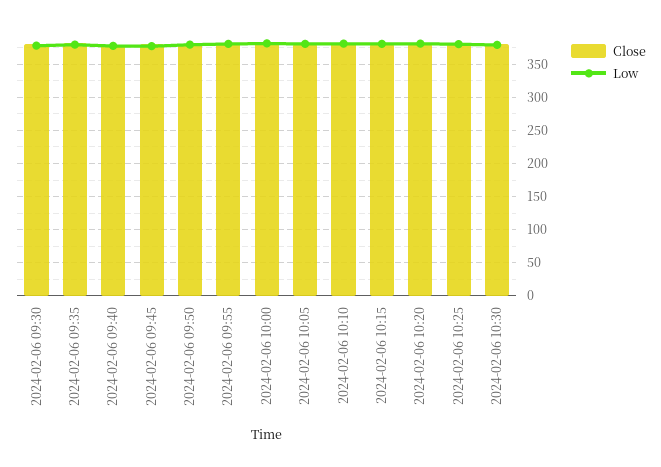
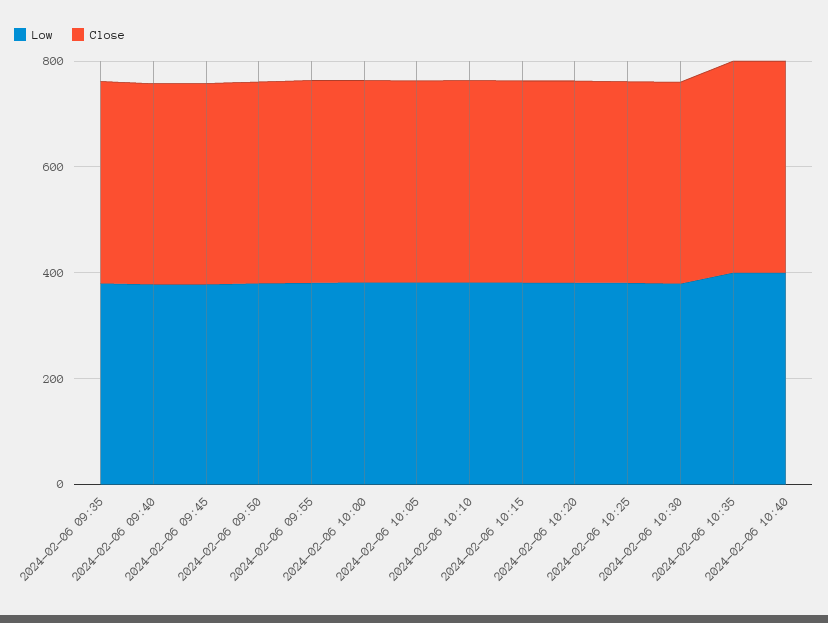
Close, 2024-02-06 09:30: 380 -> none
Low, 2024-02-06 09:30: 380 -> none
Low, 2024-02-06 10:35: none -> 400
Close, 2024-02-06 10:35: none -> 400
Low, 2024-02-06 10:40: none -> 400
Close, 2024-02-06 10:40: none -> 400

